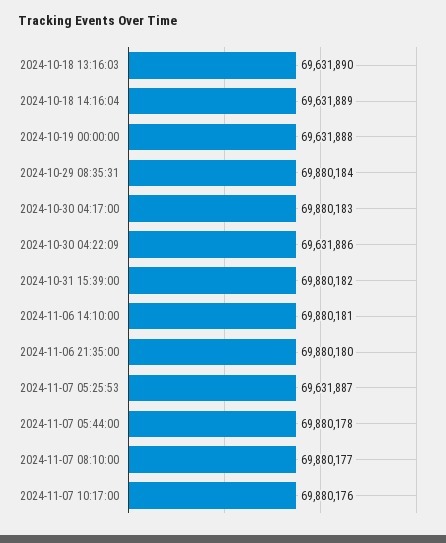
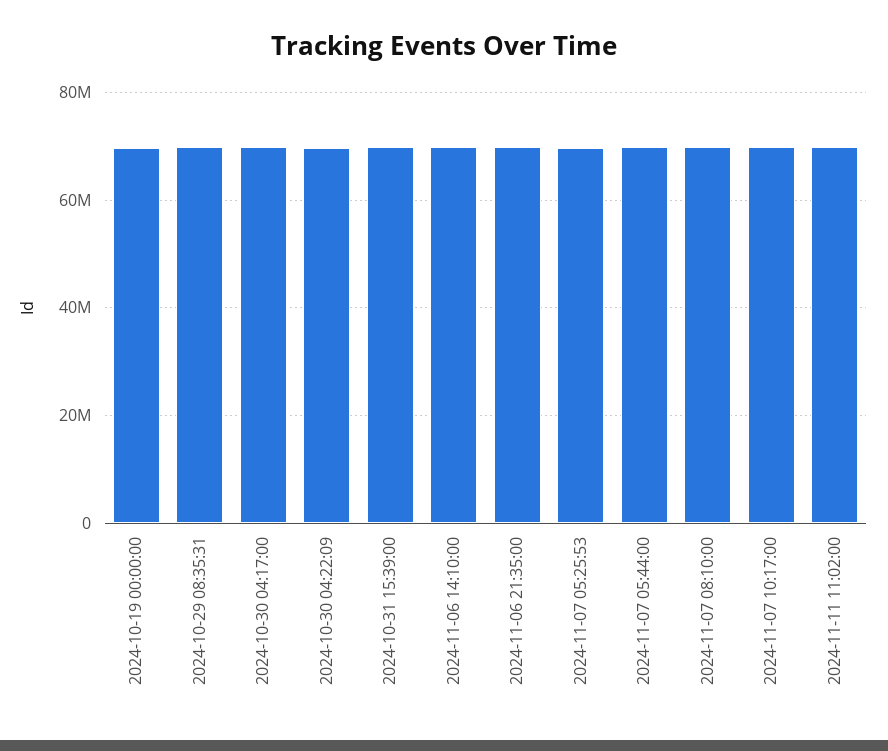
2024-10-18 13:16:03: 69631890 -> none
2024-10-18 14:16:04: 69631889 -> none
2024-11-11 11:02:00: none -> 70000000

